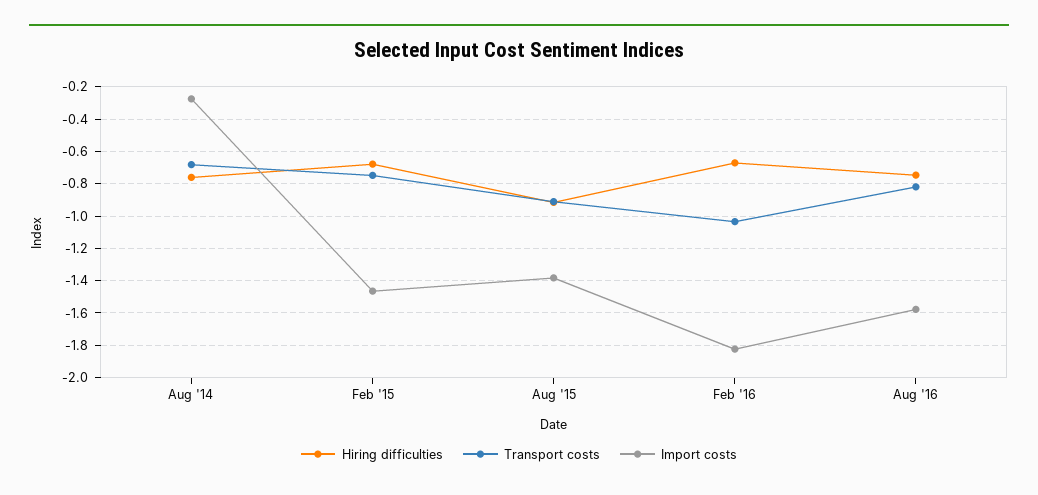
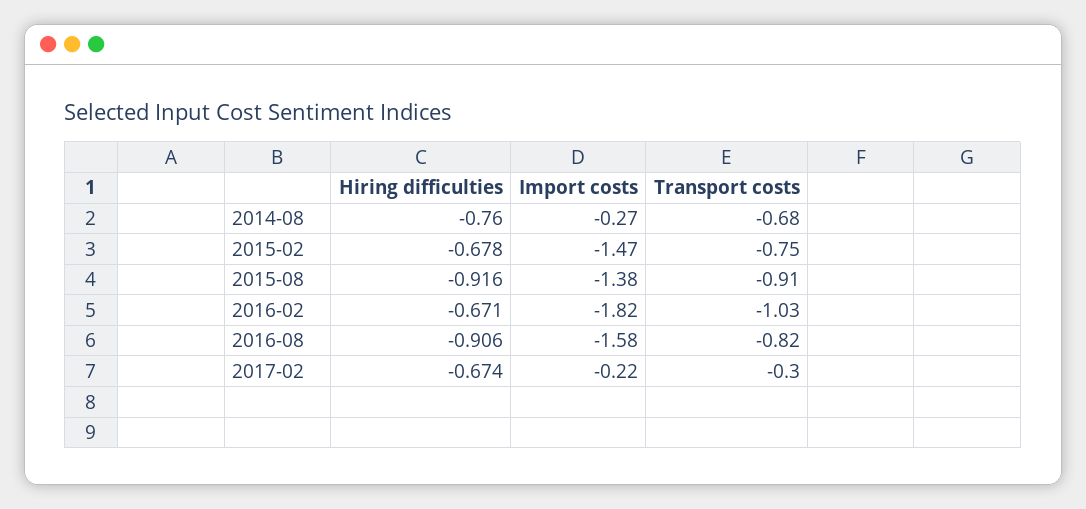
Hiring difficulties, Aug '16: -0.75 -> -0.906
Hiring difficulties, 2017-02: none -> -0.674
Import costs, 2017-02: none -> -0.22
Transport costs, 2017-02: none -> -0.3

